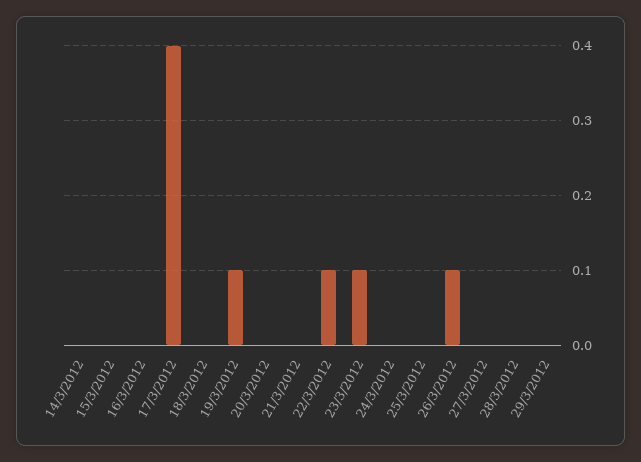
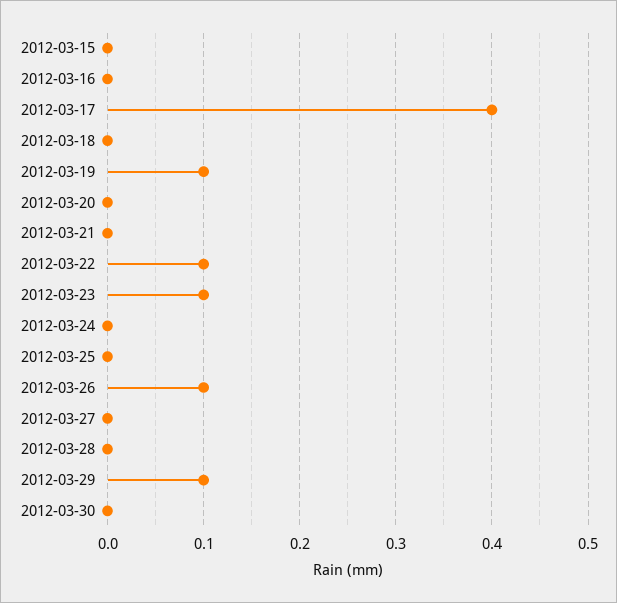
14/3/2012: 0 -> none
29/3/2012: 0 -> 0.1
2012-03-30: none -> 0

